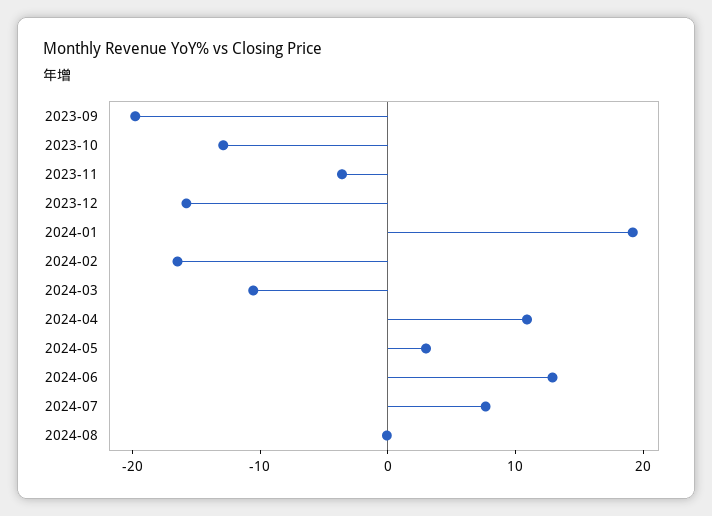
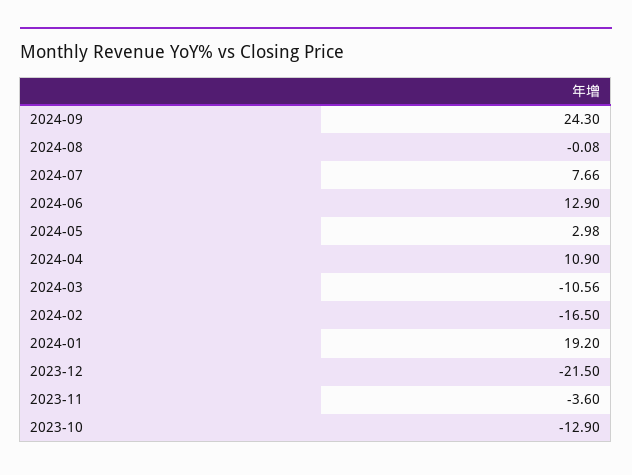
2023-09: -20 -> none
2023-12: -16 -> -21.5
2024-09: none -> 24.3

